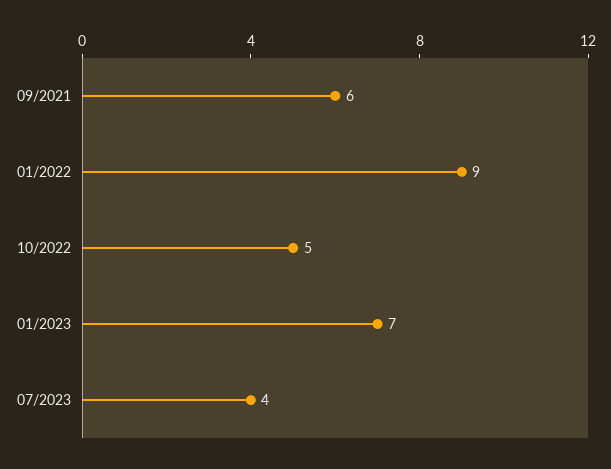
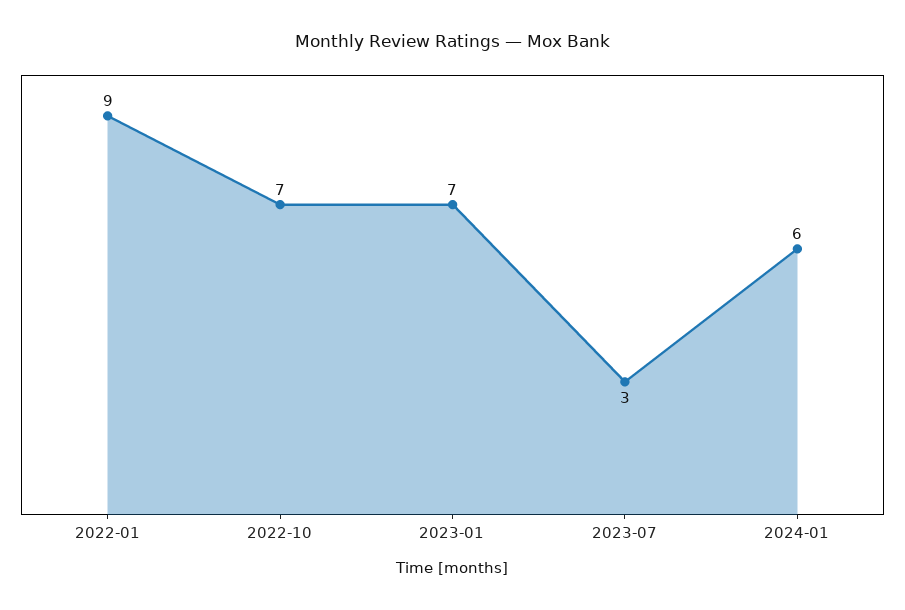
09/2021: 6 -> none
10/2022: 5 -> 7
07/2023: 4 -> 3
2024-01: none -> 6

